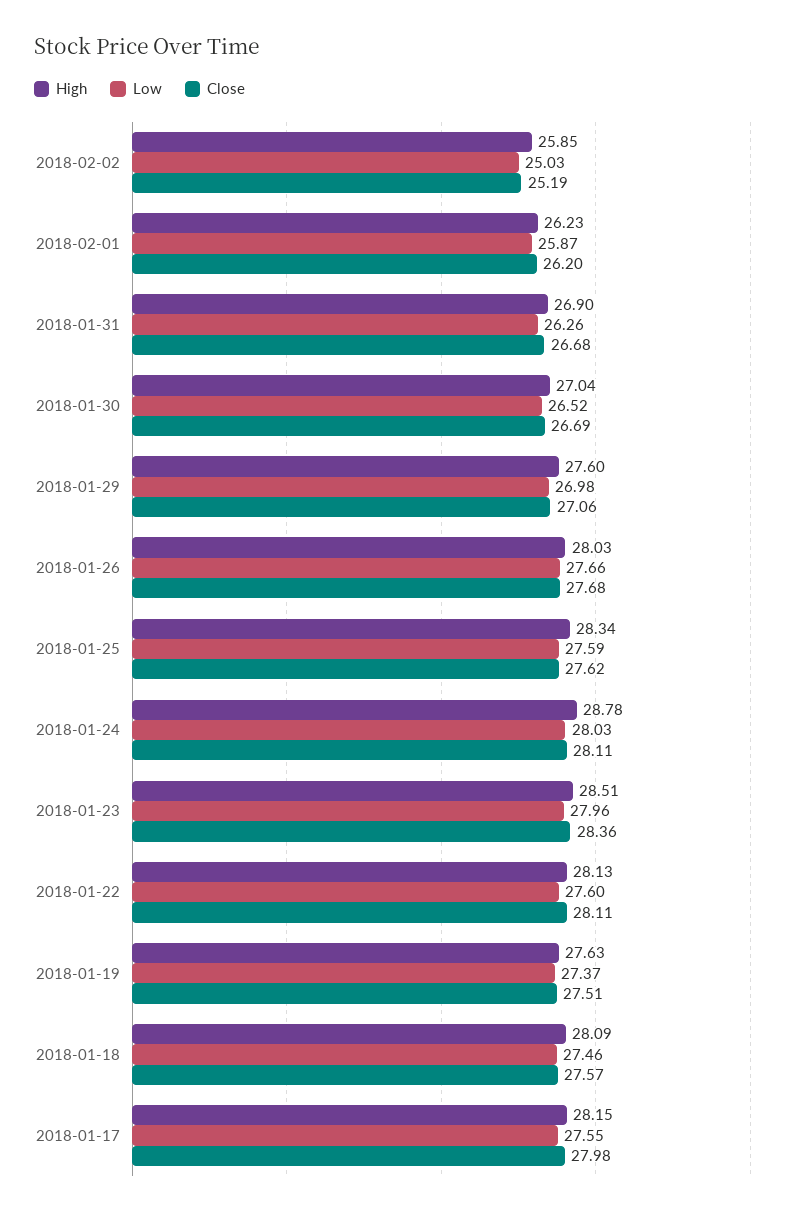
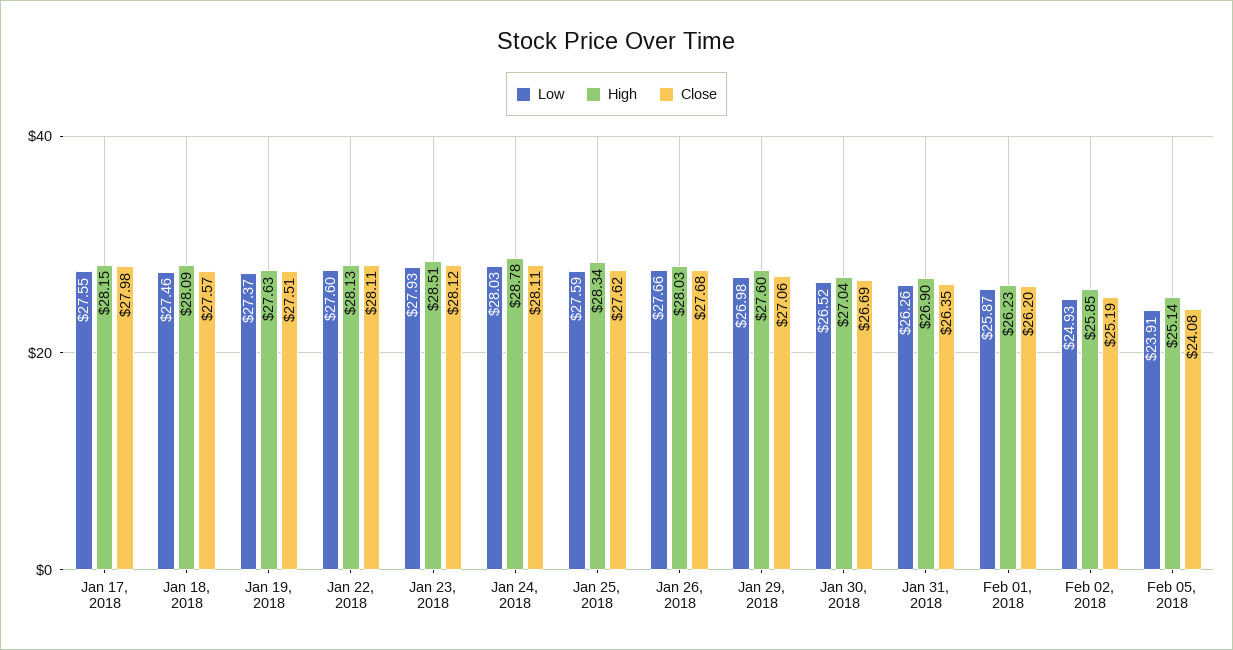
Low, 2018-02-02: 25.03 -> 24.93
Close, 2018-01-31: 26.68 -> 26.35
Low, 2018-01-23: 27.96 -> 27.93
Close, 2018-01-23: 28.36 -> 28.12
Low, Feb 05, 2018: none -> 23.91
High, Feb 05, 2018: none -> 25.14
Close, Feb 05, 2018: none -> 24.08

